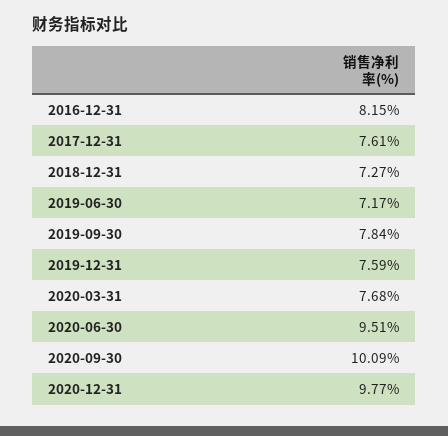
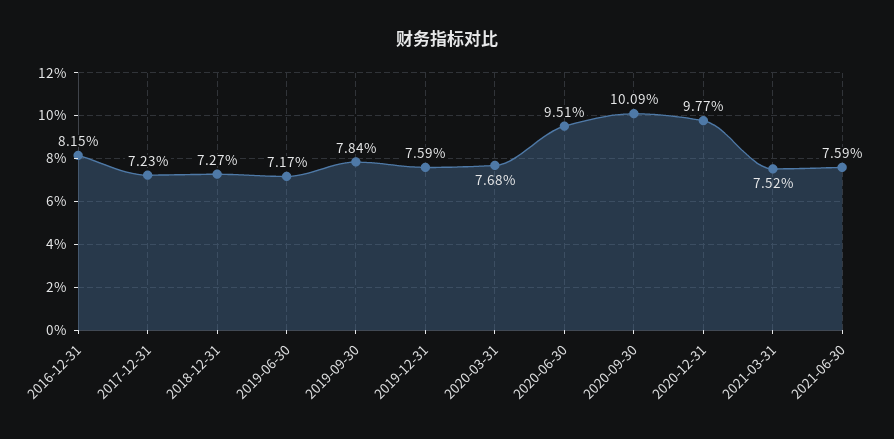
2017-12-31: 7.61 -> 7.23
2021-03-31: none -> 7.52
2021-06-30: none -> 7.59

